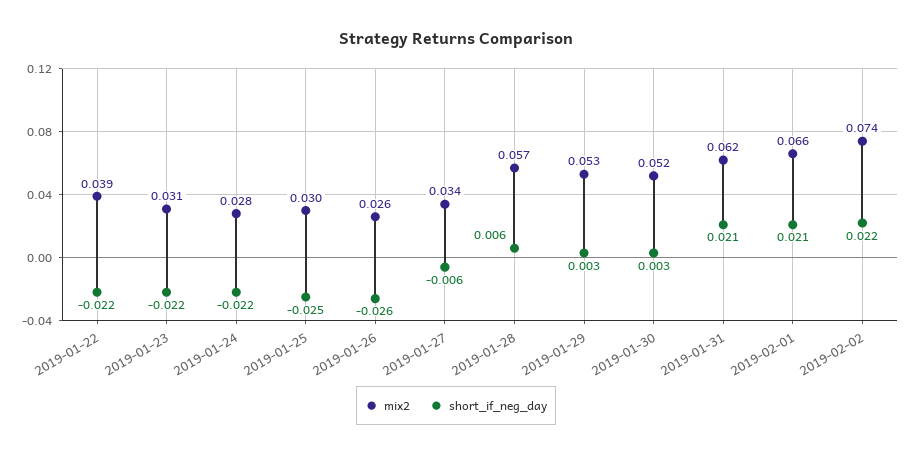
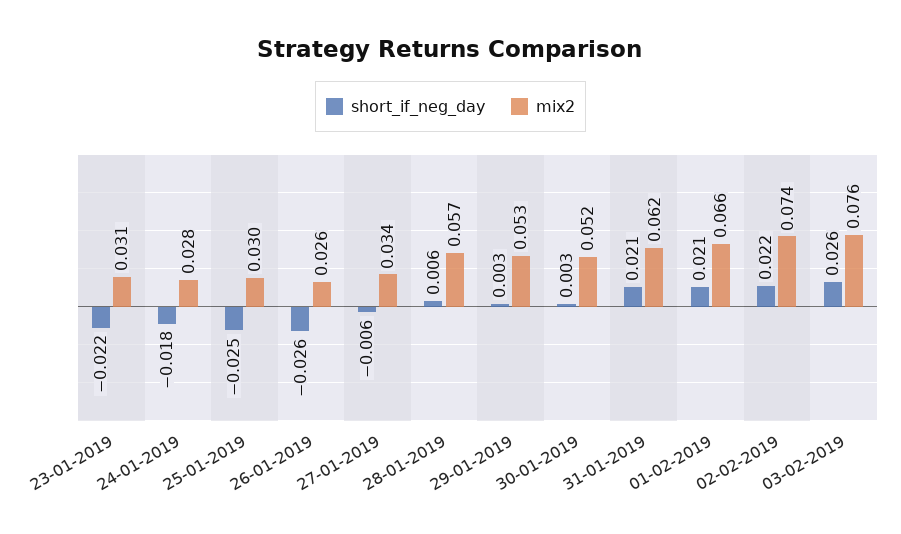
mix2, 2019-01-22: 0.039 -> none
short_if_neg_day, 2019-01-22: -0.022 -> none
short_if_neg_day, 2019-01-24: -0.022 -> -0.018
short_if_neg_day, 03-02-2019: none -> 0.026
mix2, 03-02-2019: none -> 0.076

